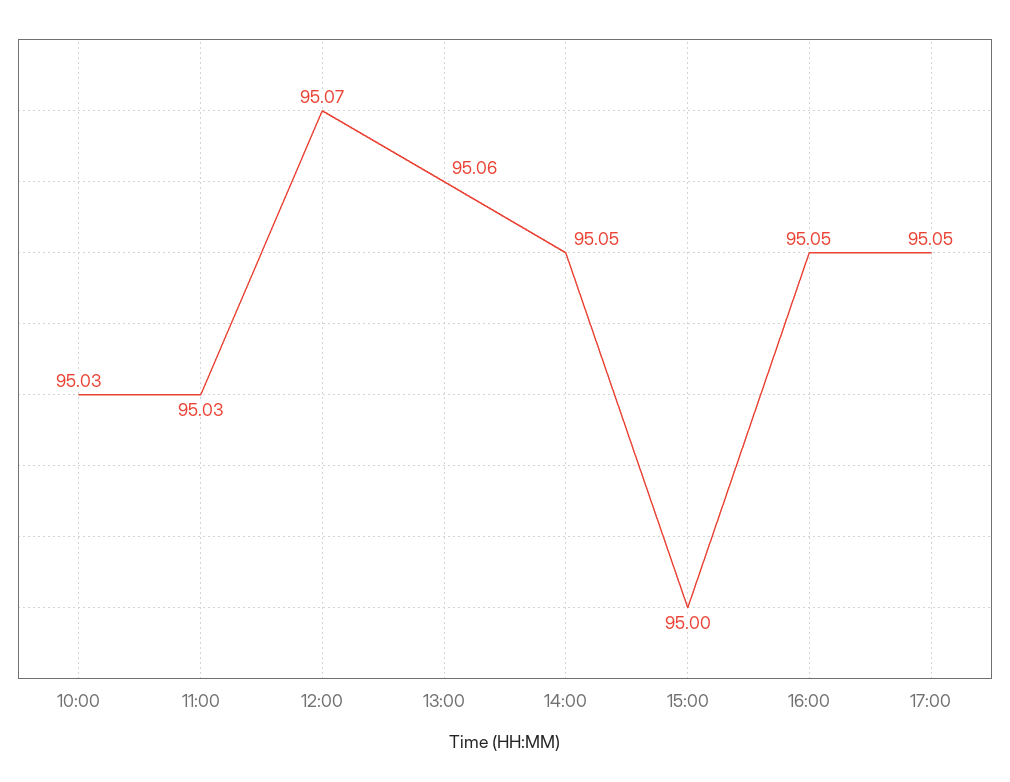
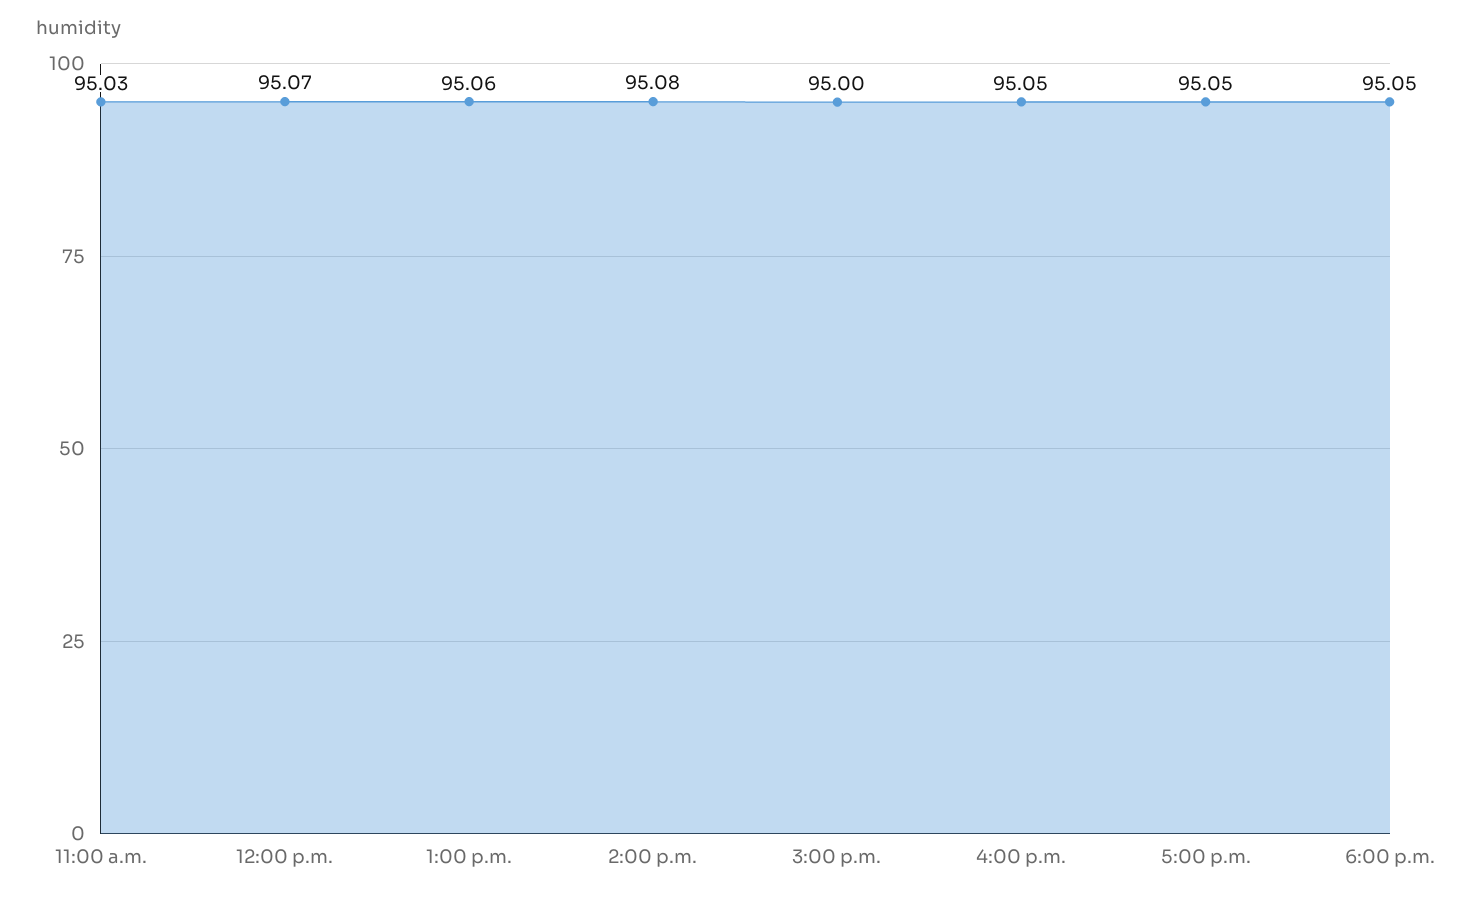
10:00: 95.03 -> none
14:00: 95.05 -> 95.08
6:00 p.m.: none -> 95.05

